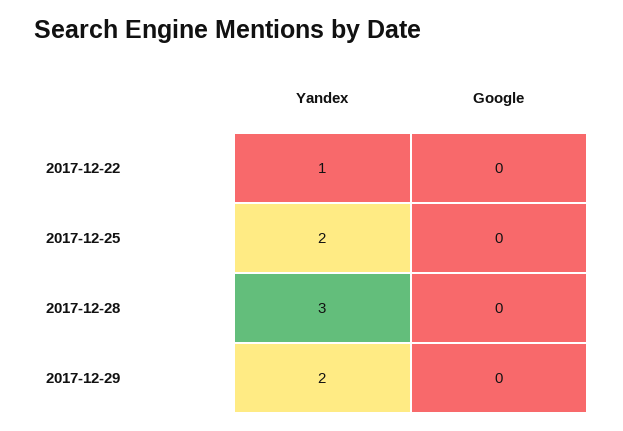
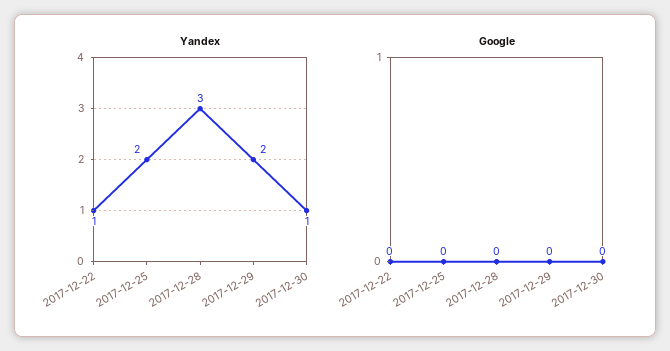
Yandex, 2017-12-30: none -> 1
Google, 2017-12-30: none -> 0

